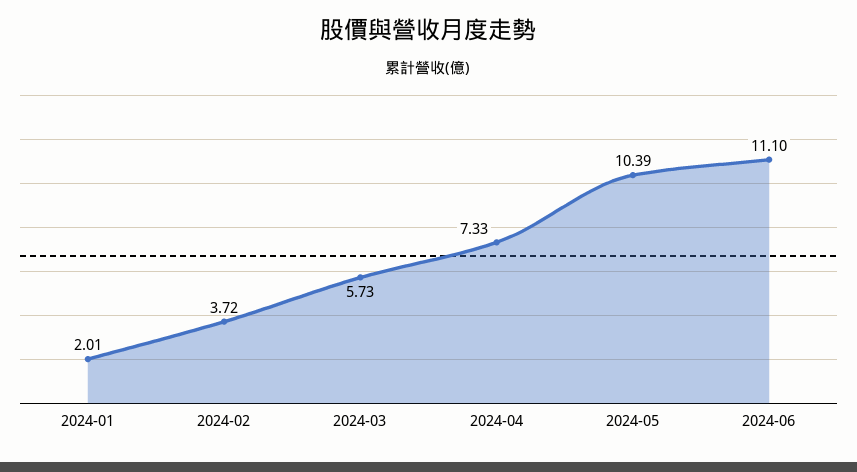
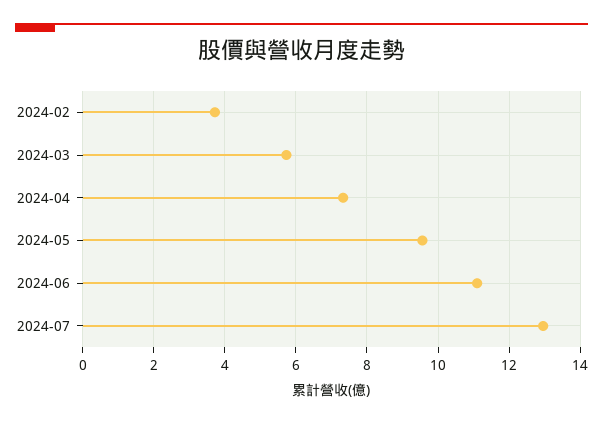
2024-01: 2.01 -> none
2024-05: 10.39 -> 9.6
2024-07: none -> 13

